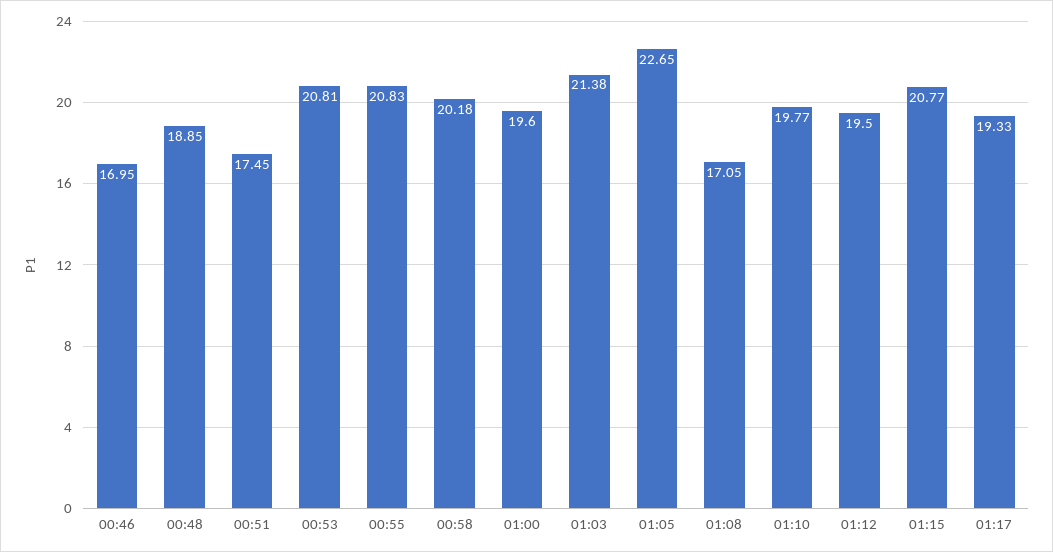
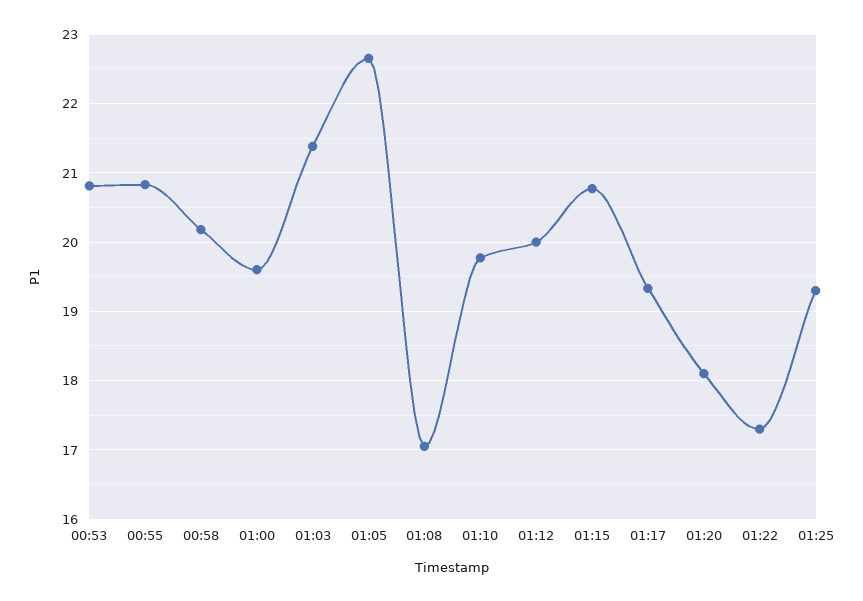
00:46: 16.95 -> none
00:48: 18.85 -> none
00:51: 17.45 -> none
01:12: 19.5 -> 20
01:20: none -> 18.1
01:22: none -> 17.3
01:25: none -> 19.3

